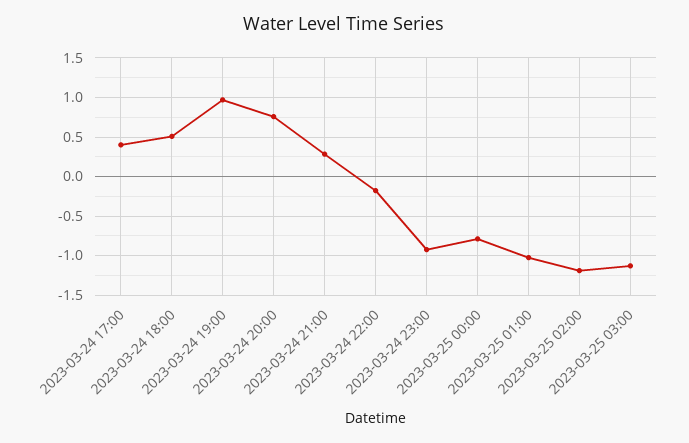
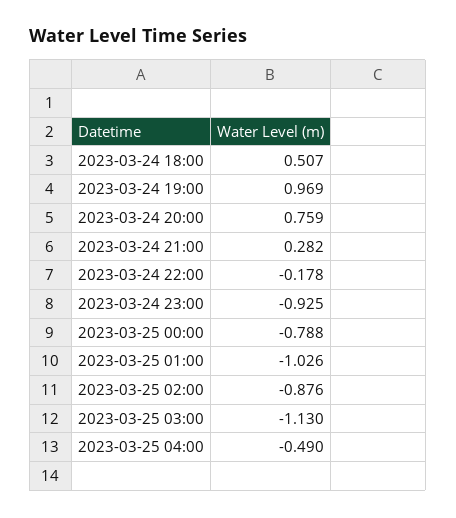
2023-03-24 17:00: 0.4 -> none
2023-03-25 02:00: -1.2 -> -0.876
2023-03-25 04:00: none -> -0.49

